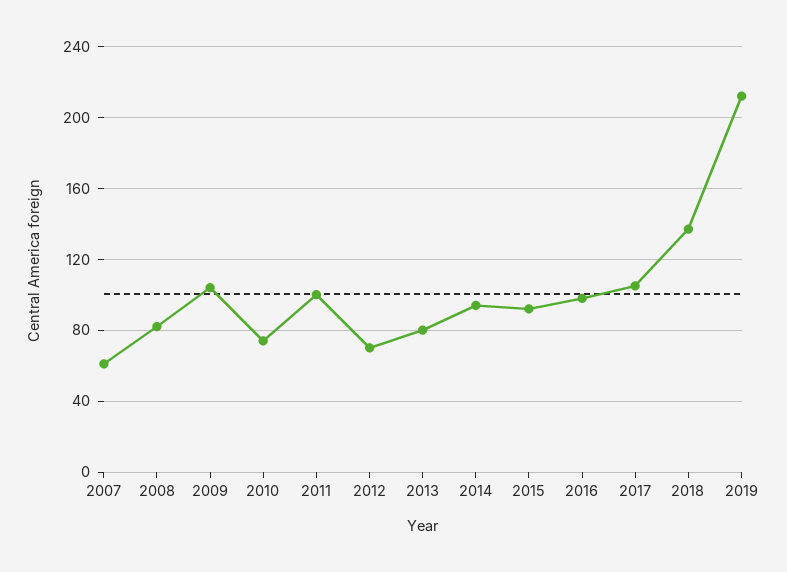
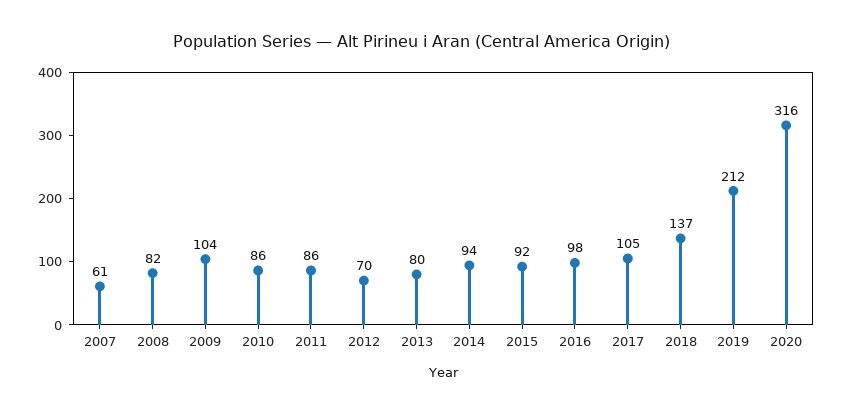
2010: 75 -> 86
2011: 100 -> 86
2020: none -> 316

